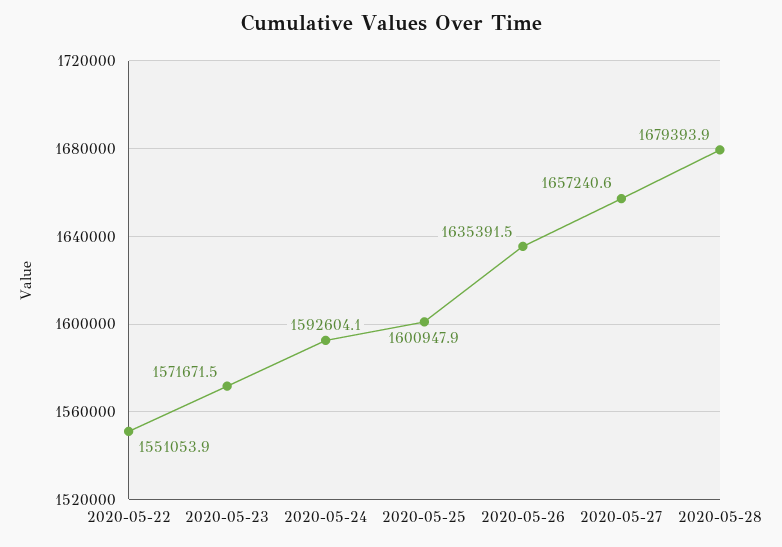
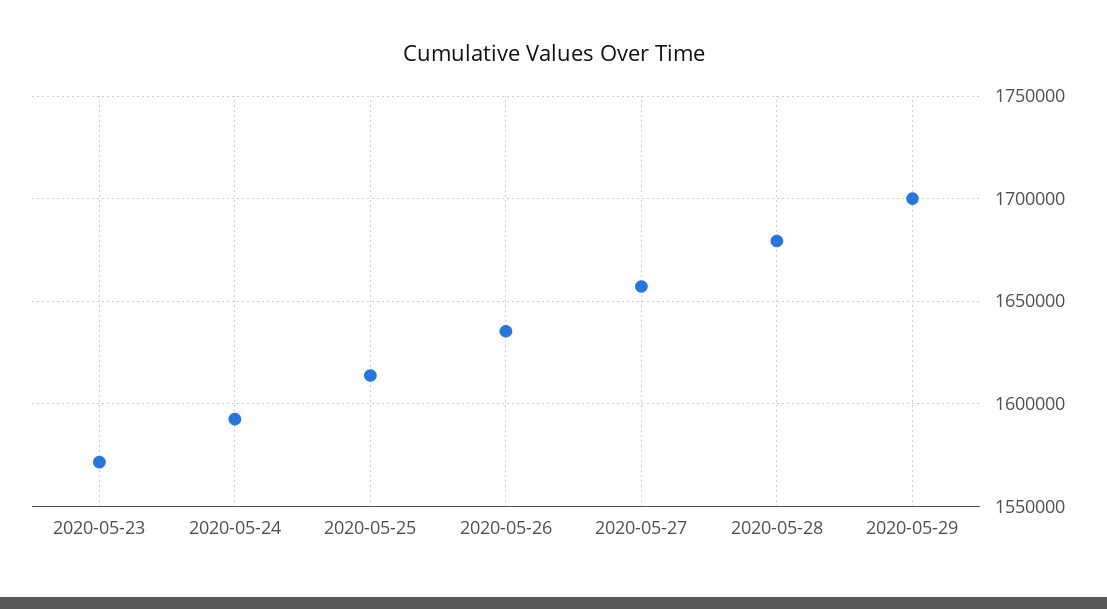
2020-05-22: 1551053.9 -> none
2020-05-25: 1600947.9 -> 1615000
2020-05-29: none -> 1700000

